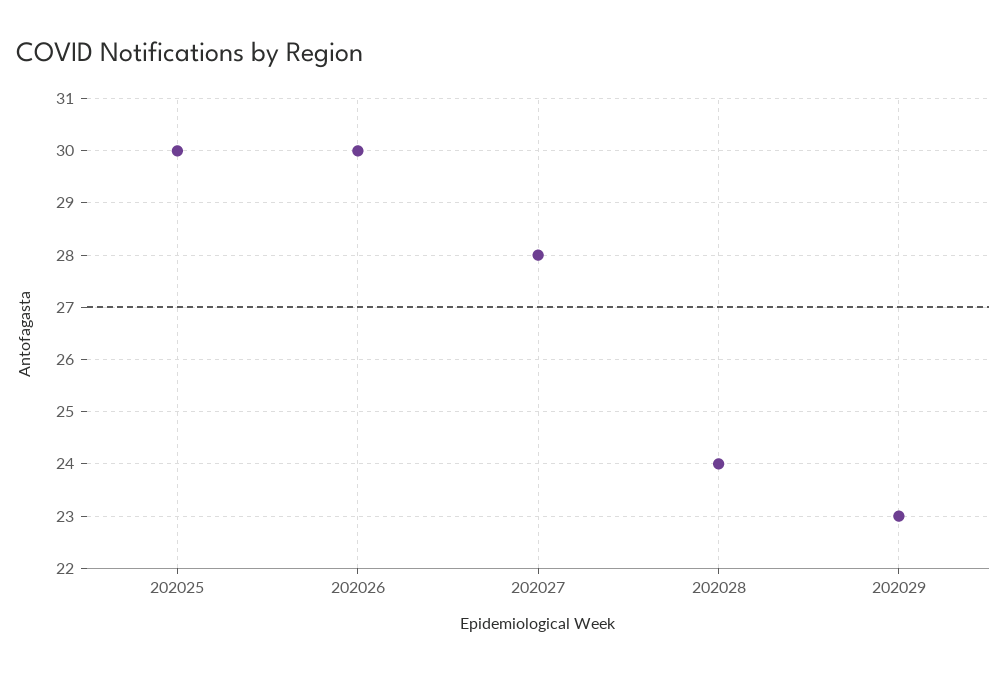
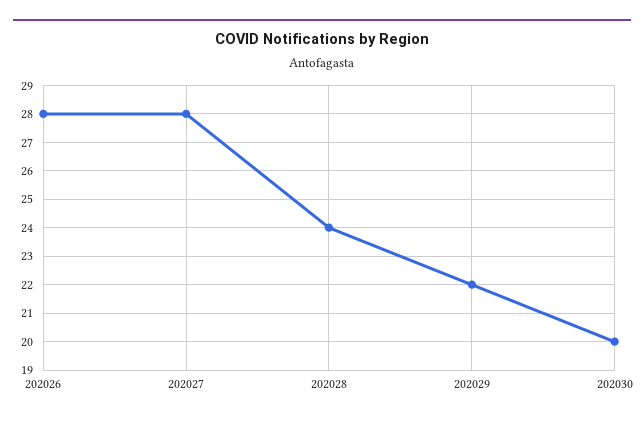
202025: 30 -> none
202026: 30 -> 28
202029: 23 -> 22
202030: none -> 20

